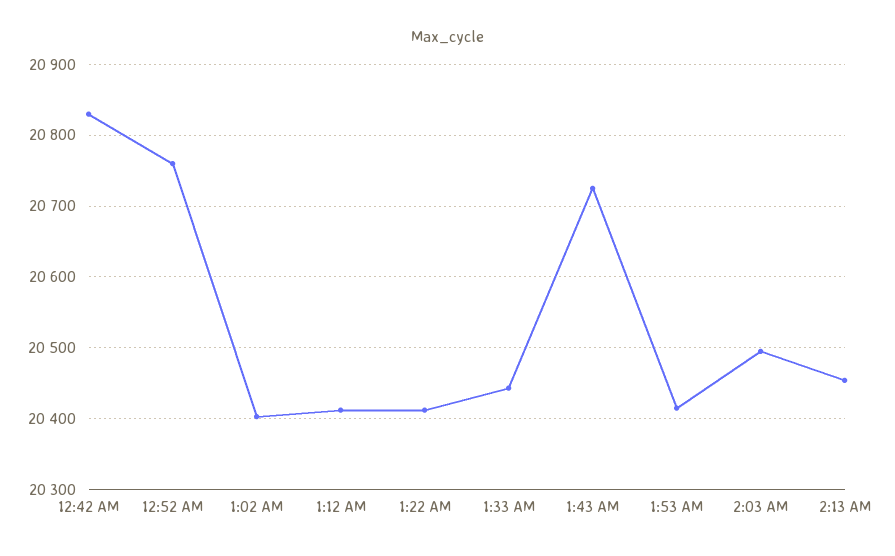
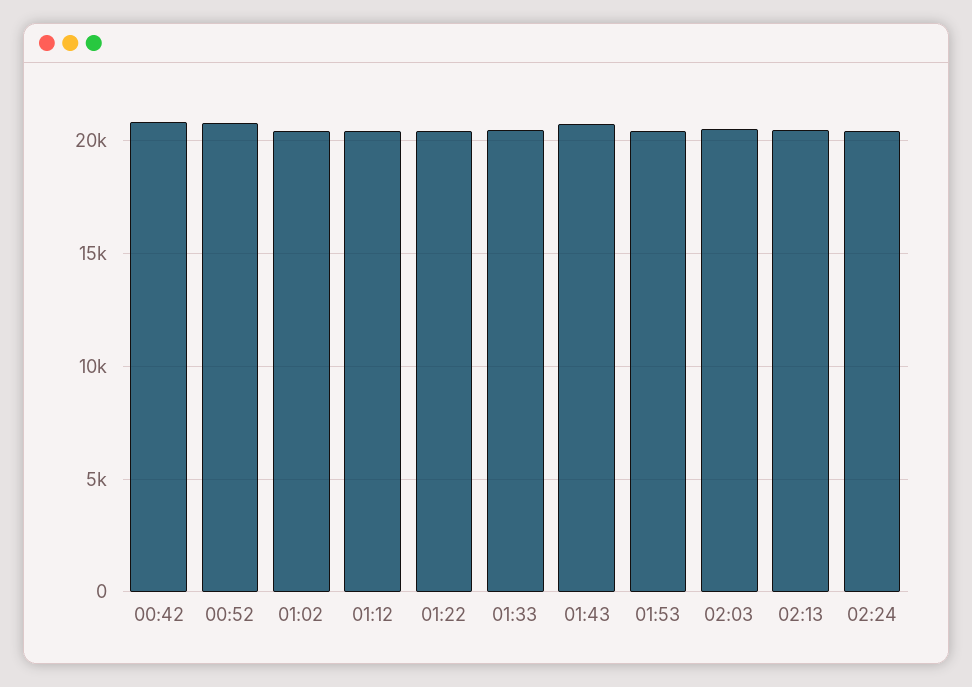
02:24: none -> 20500

